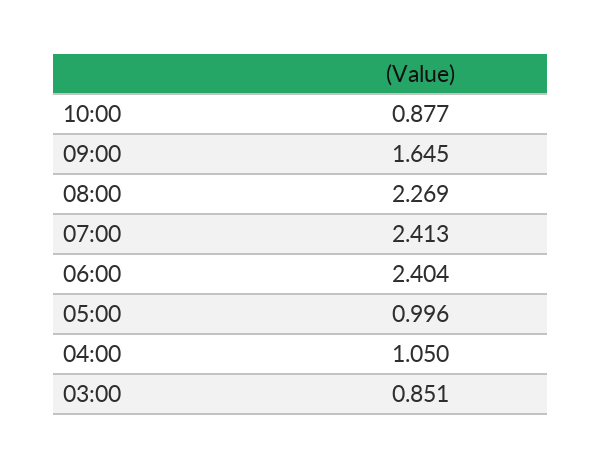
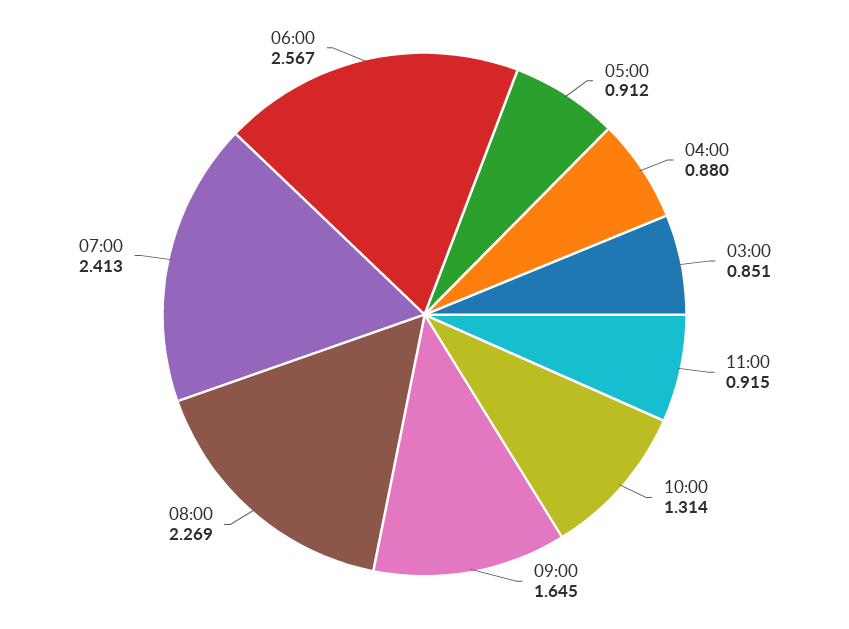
10:00: 0.877 -> 1.314
06:00: 2.404 -> 2.567
05:00: 0.996 -> 0.912
04:00: 1.05 -> 0.88
11:00: none -> 0.915

